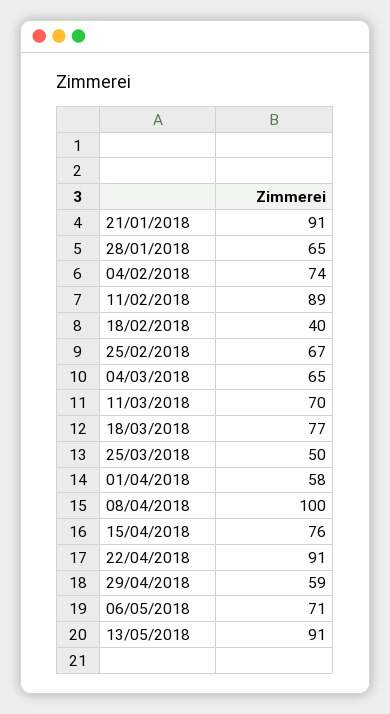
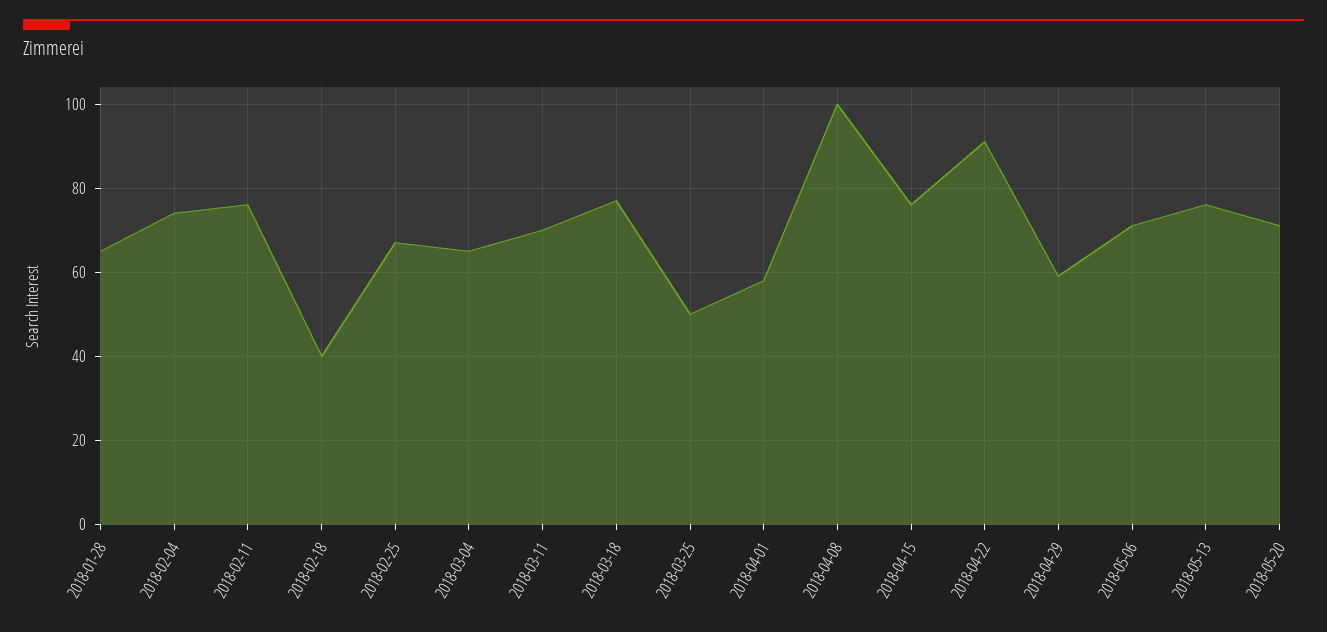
21/01/2018: 91 -> none
11/02/2018: 89 -> 75
13/05/2018: 91 -> 75
2018-05-20: none -> 70

